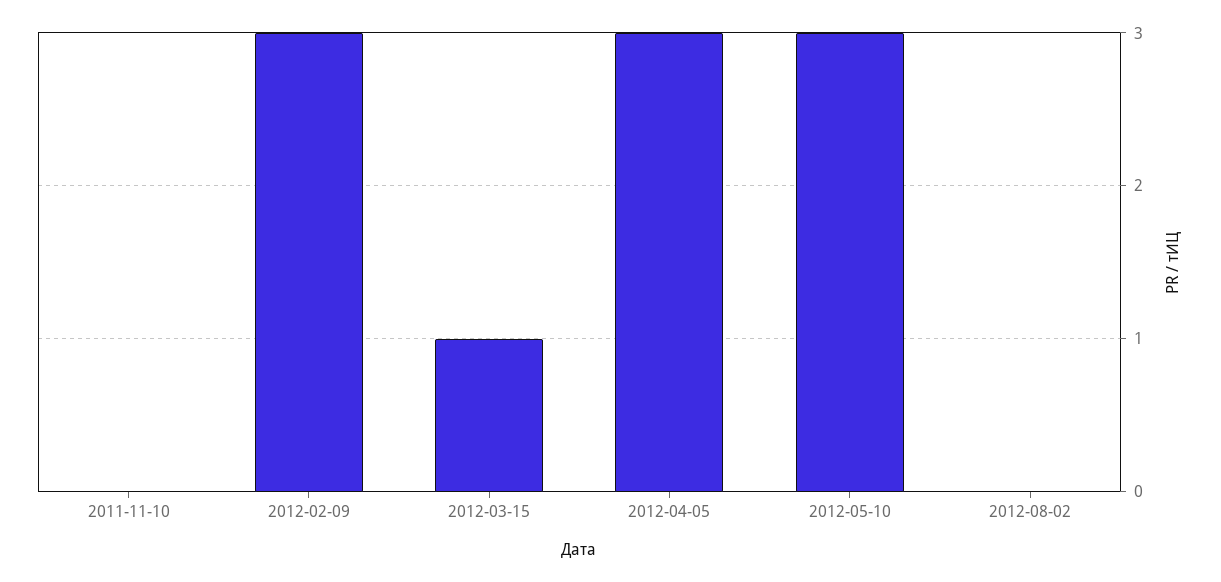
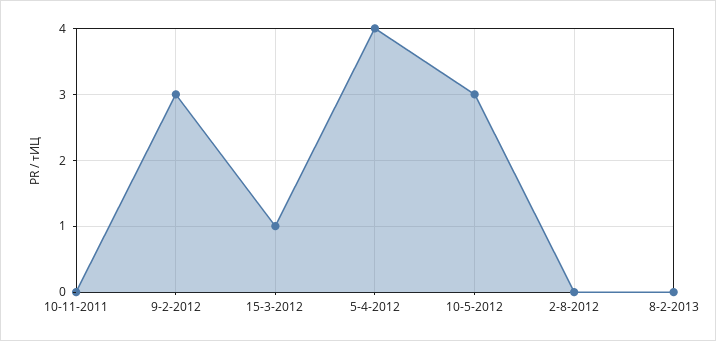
2012-04-05: 3 -> 4
8-2-2013: none -> 0

